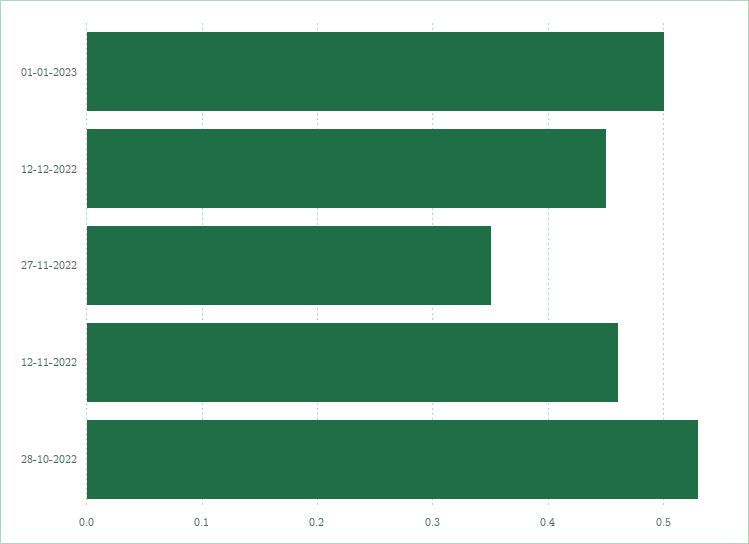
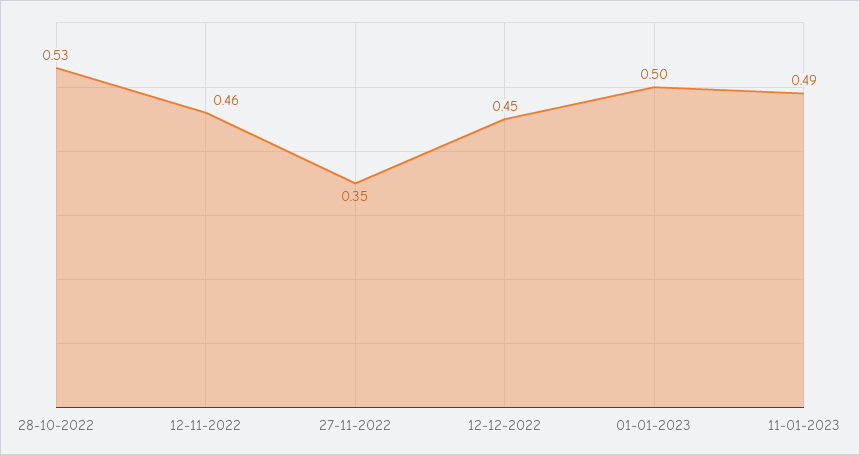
11-01-2023: none -> 0.49

